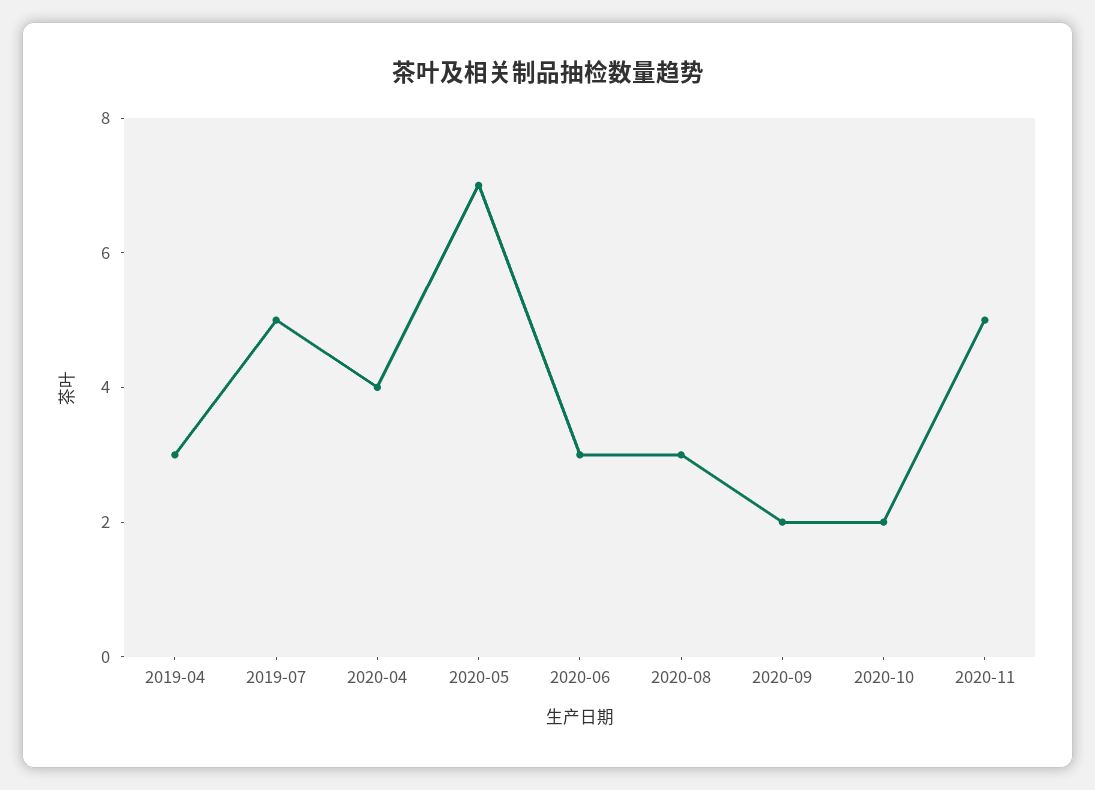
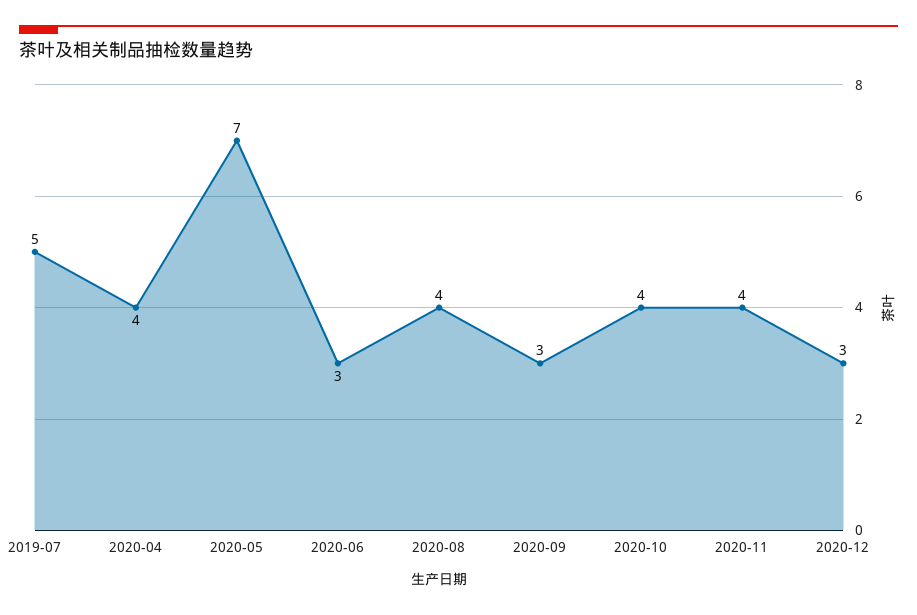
2019-04: 3 -> none
2020-08: 3 -> 4
2020-09: 2 -> 3
2020-10: 2 -> 4
2020-11: 5 -> 4
2020-12: none -> 3

